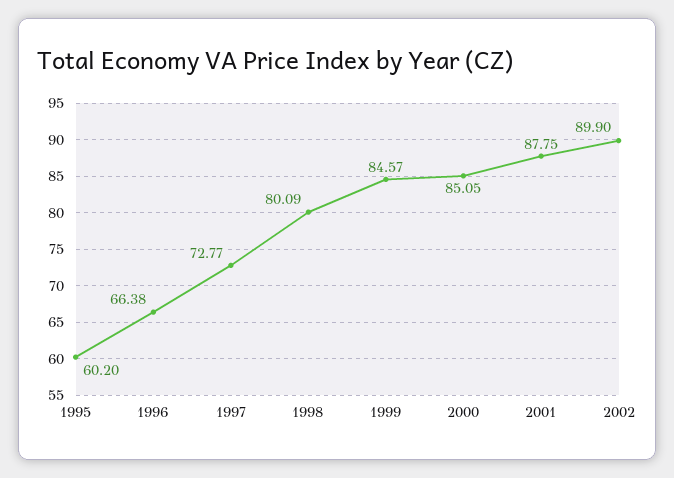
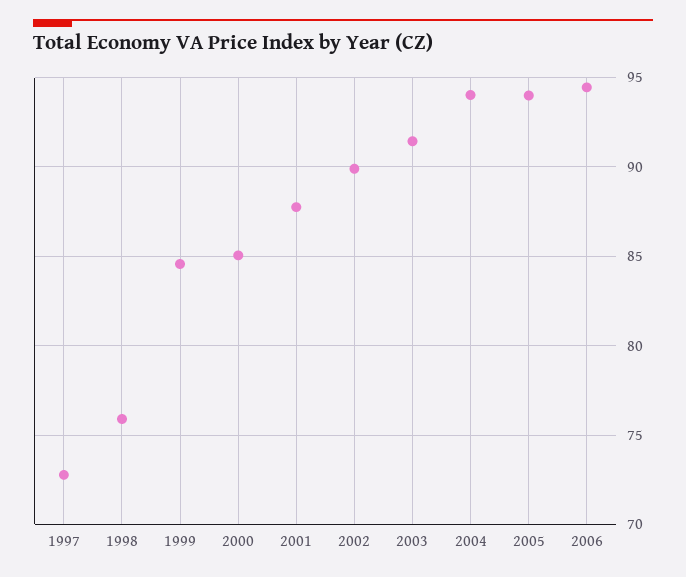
1995: 60.2 -> none
1996: 66.38 -> none
1998: 80.09 -> 76
2003: none -> 91.5
2004: none -> 94
2005: none -> 94
2006: none -> 94.5

